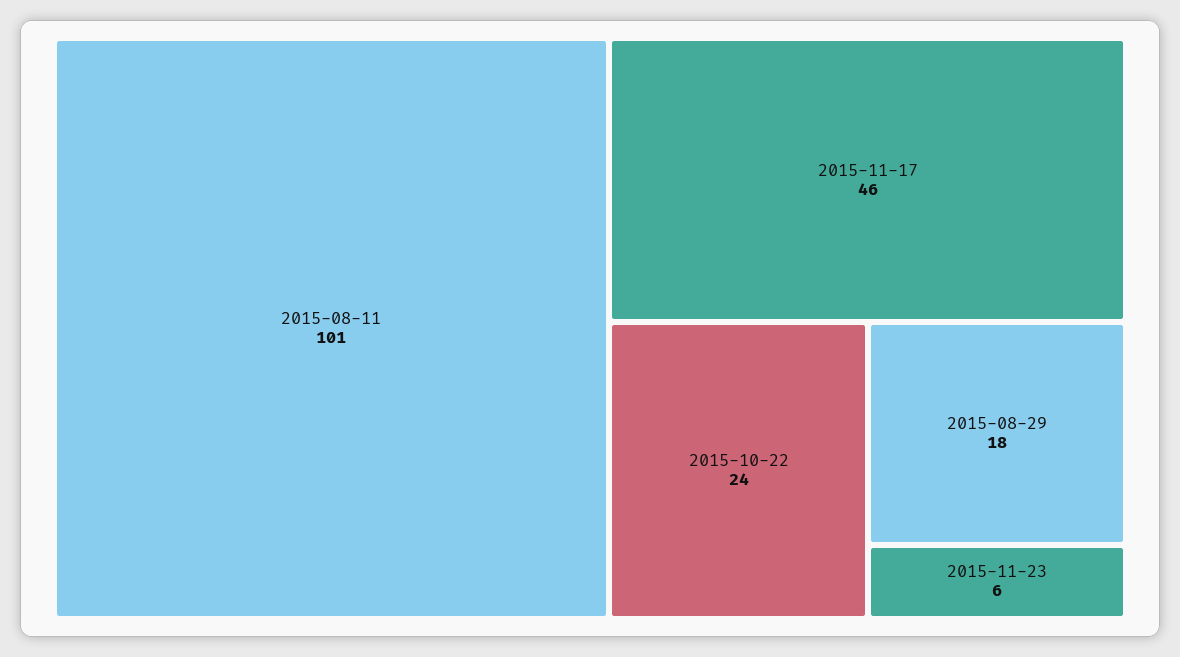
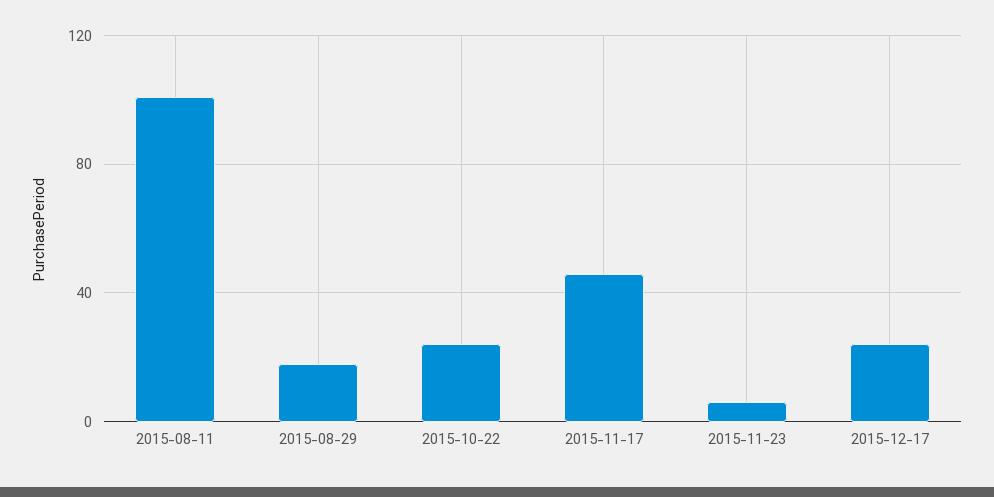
2015-12-17: none -> 25

